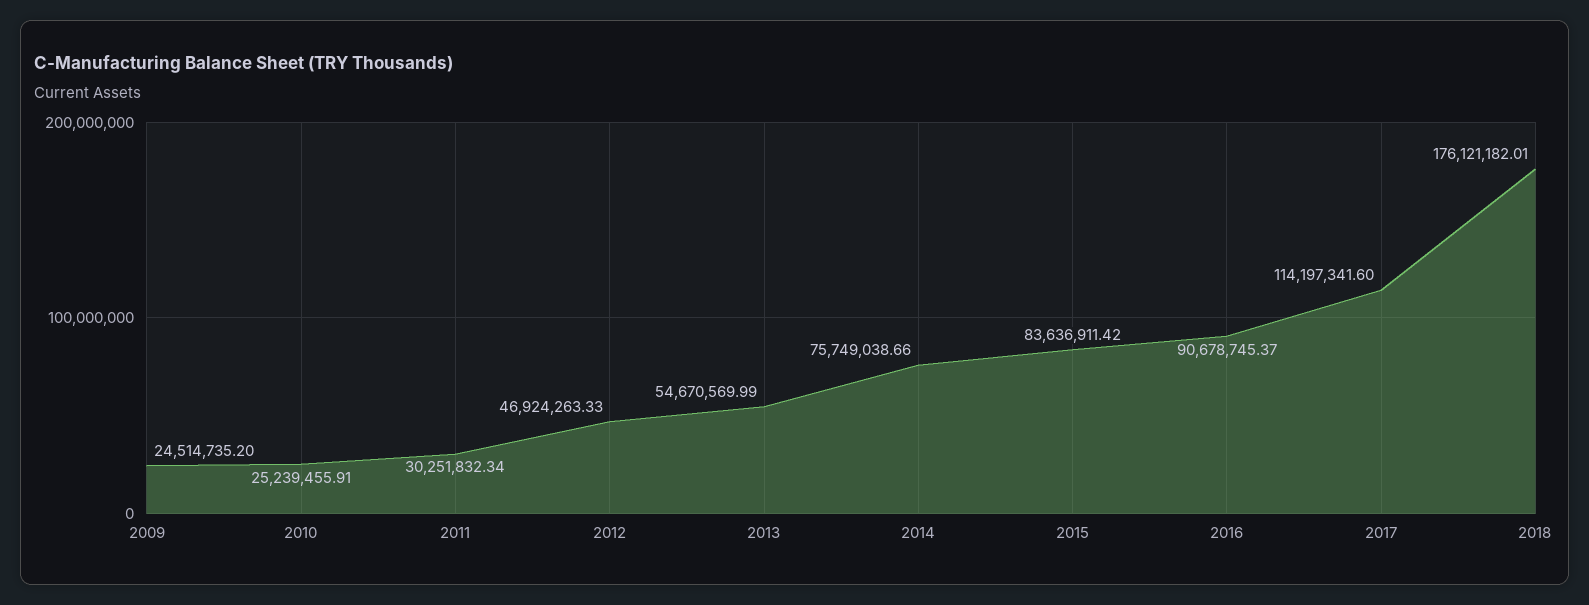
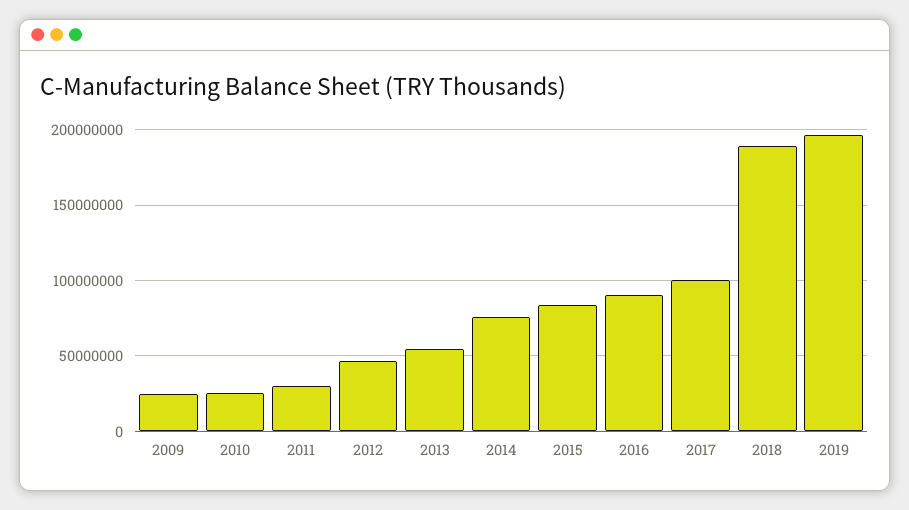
2017: 114197341.6 -> 100000000
2018: 176121182.01 -> 190000000
2019: none -> 195000000

